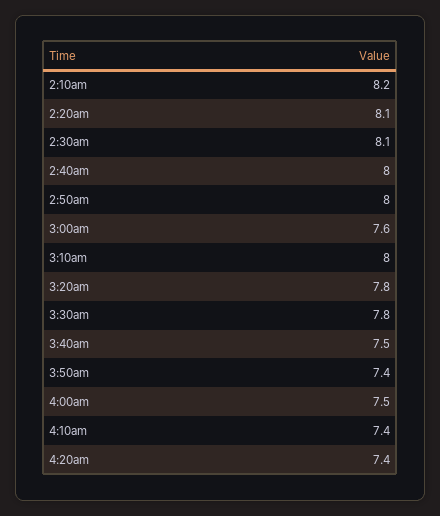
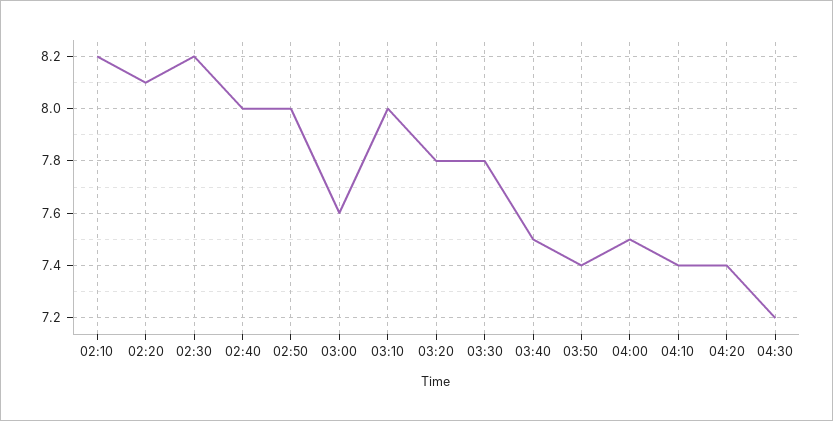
2:30am: 8.1 -> 8.2
04:30: none -> 7.2

